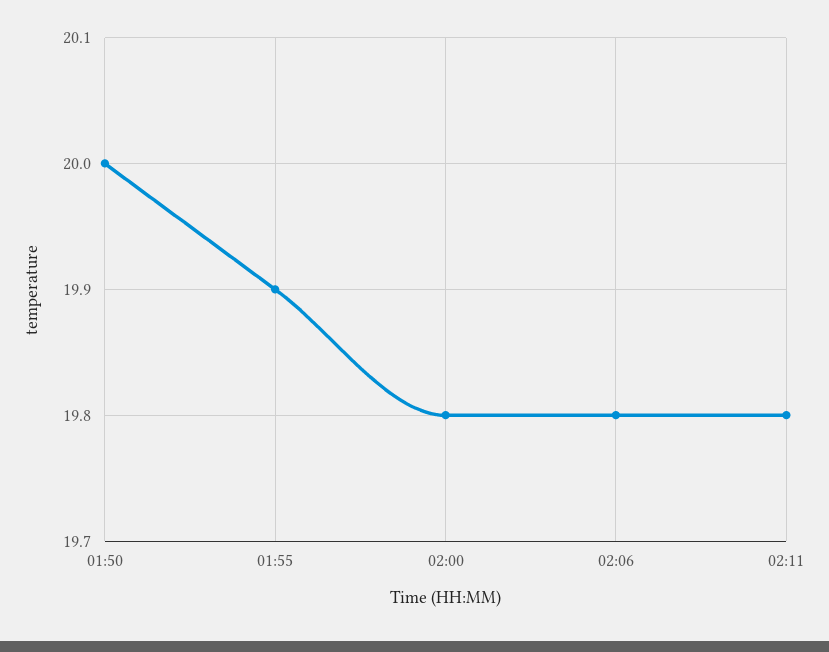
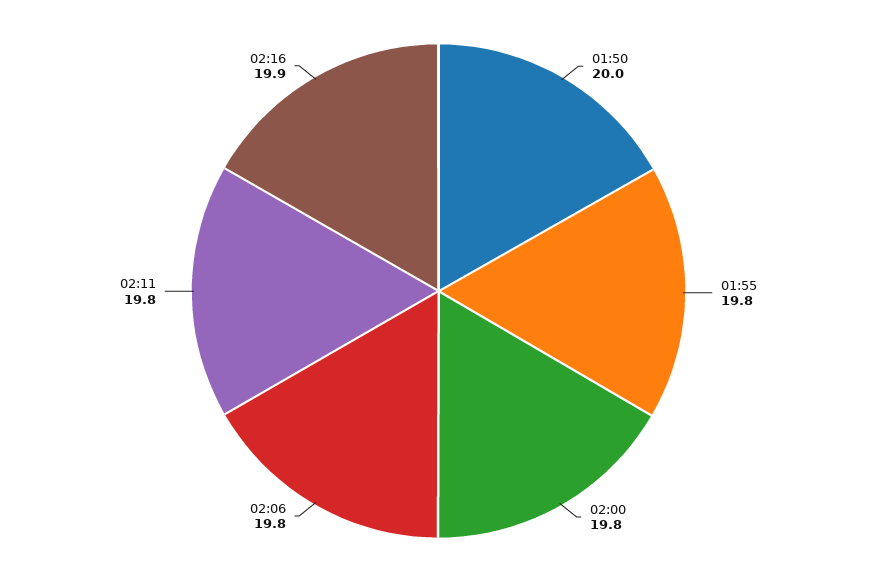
01:55: 19.9 -> 19.8
02:16: none -> 19.9

